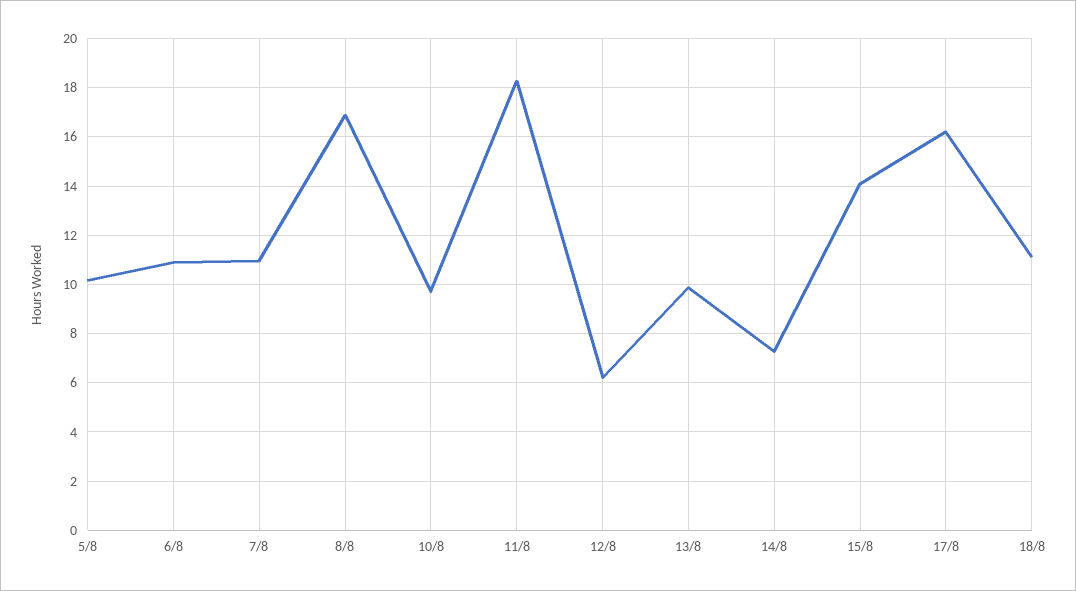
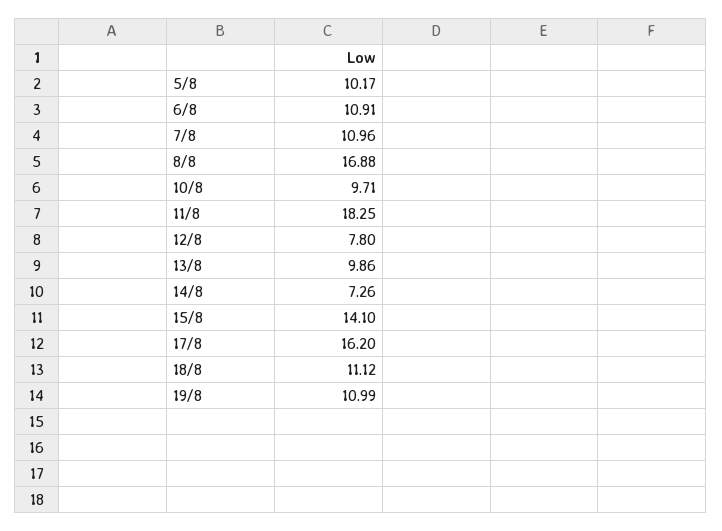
12/8: 6.25 -> 7.8
19/8: none -> 10.99

